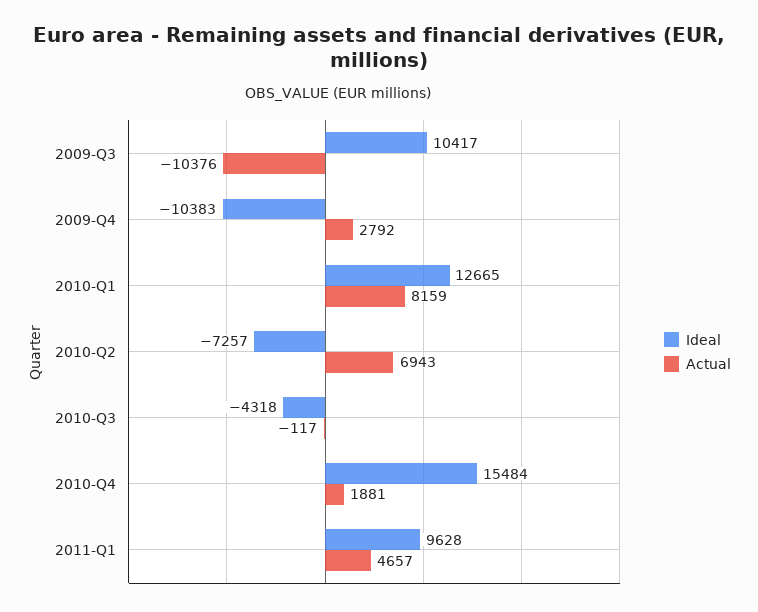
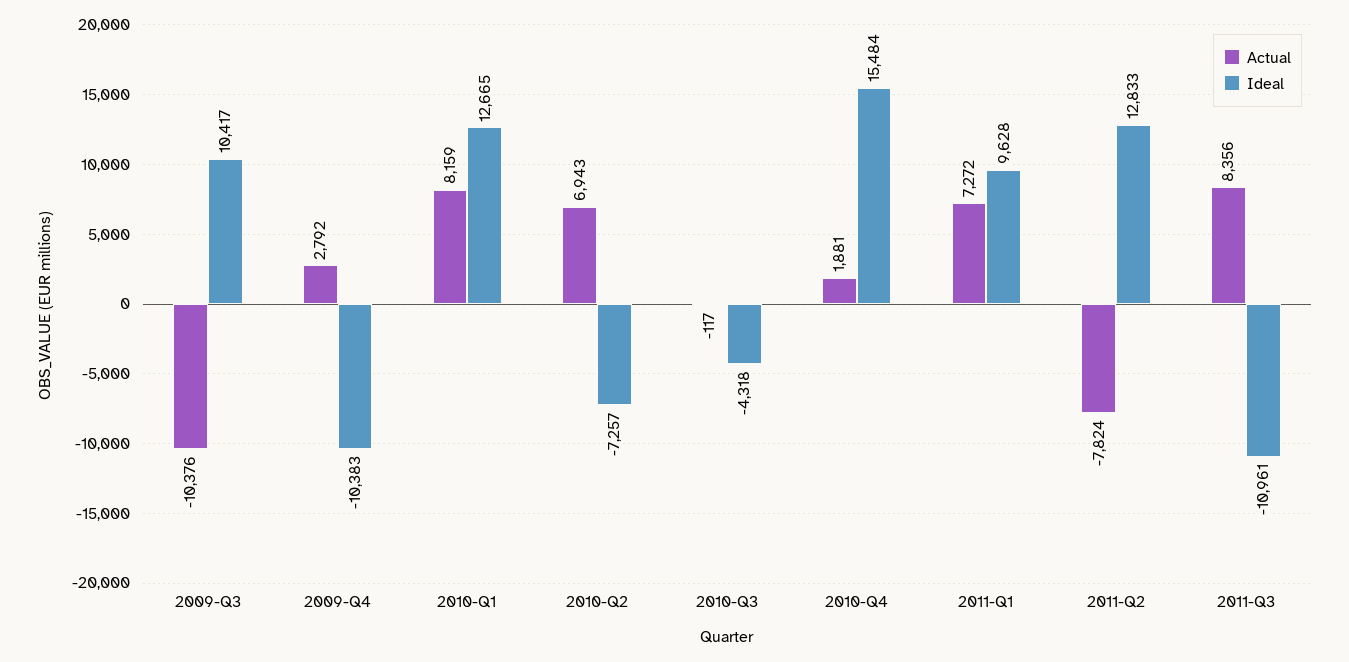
Actual, 2011-Q1: 4657 -> 7272
Actual, 2011-Q2: none -> -7824
Ideal, 2011-Q2: none -> 12833
Actual, 2011-Q3: none -> 8356
Ideal, 2011-Q3: none -> -10961

